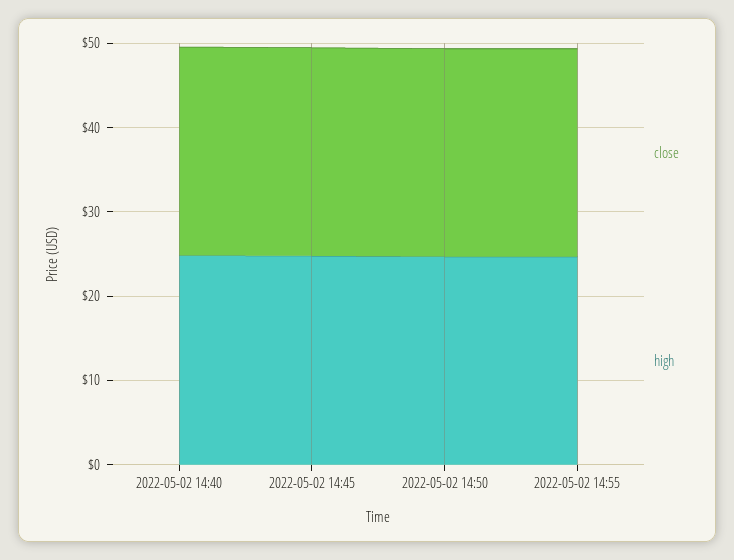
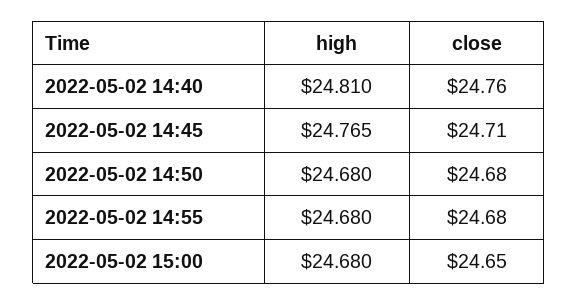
high, 2022-05-02 15:00: none -> 24.68
close, 2022-05-02 15:00: none -> 24.65

